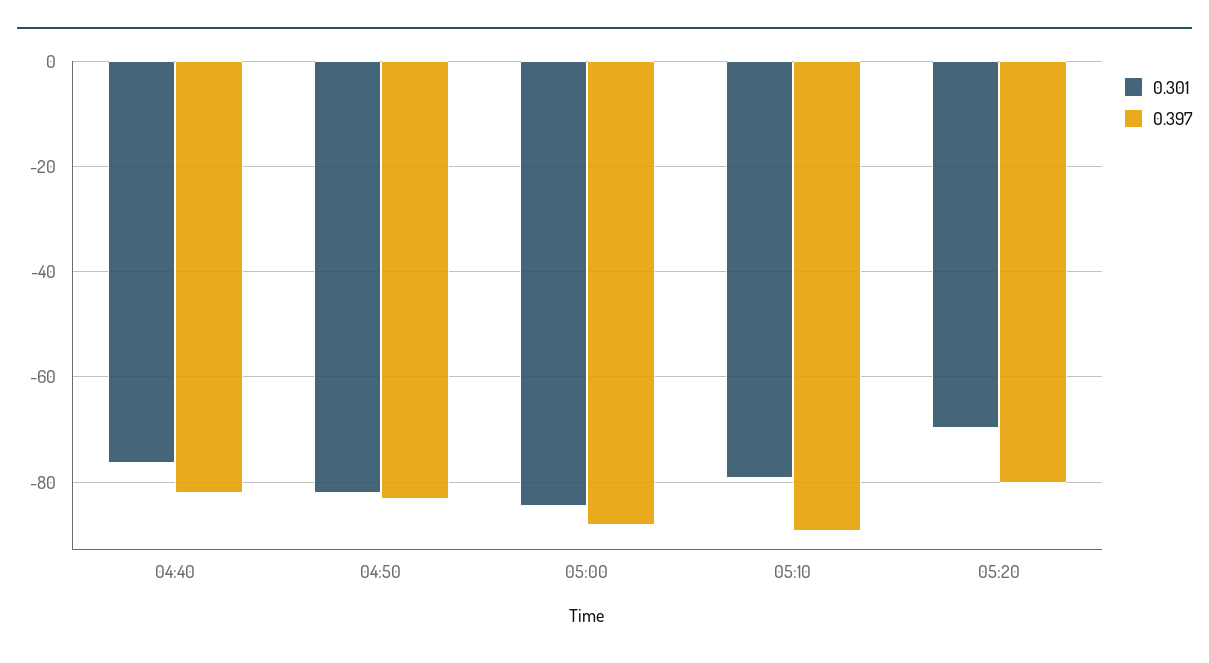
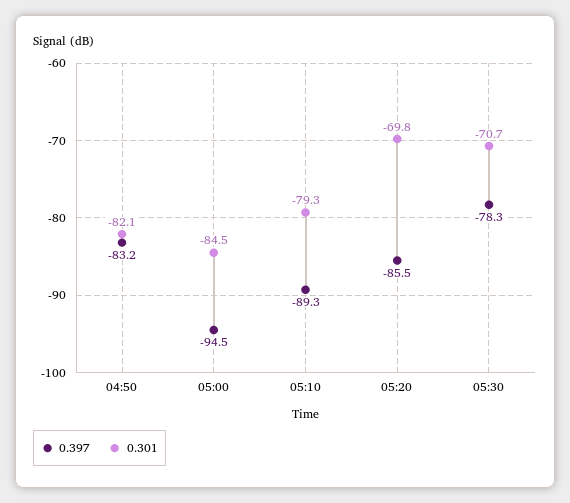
0.301, 04:40: -76 -> none
0.397, 04:40: -82 -> none
0.397, 05:00: -88 -> -94.5
0.397, 05:20: -80 -> -85.5
0.397, 05:30: none -> -78.3
0.301, 05:30: none -> -70.7

